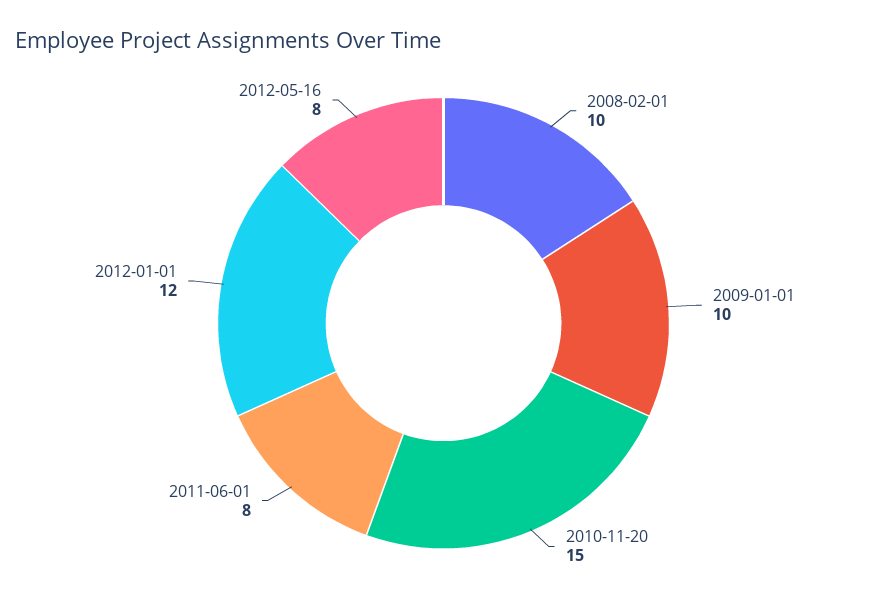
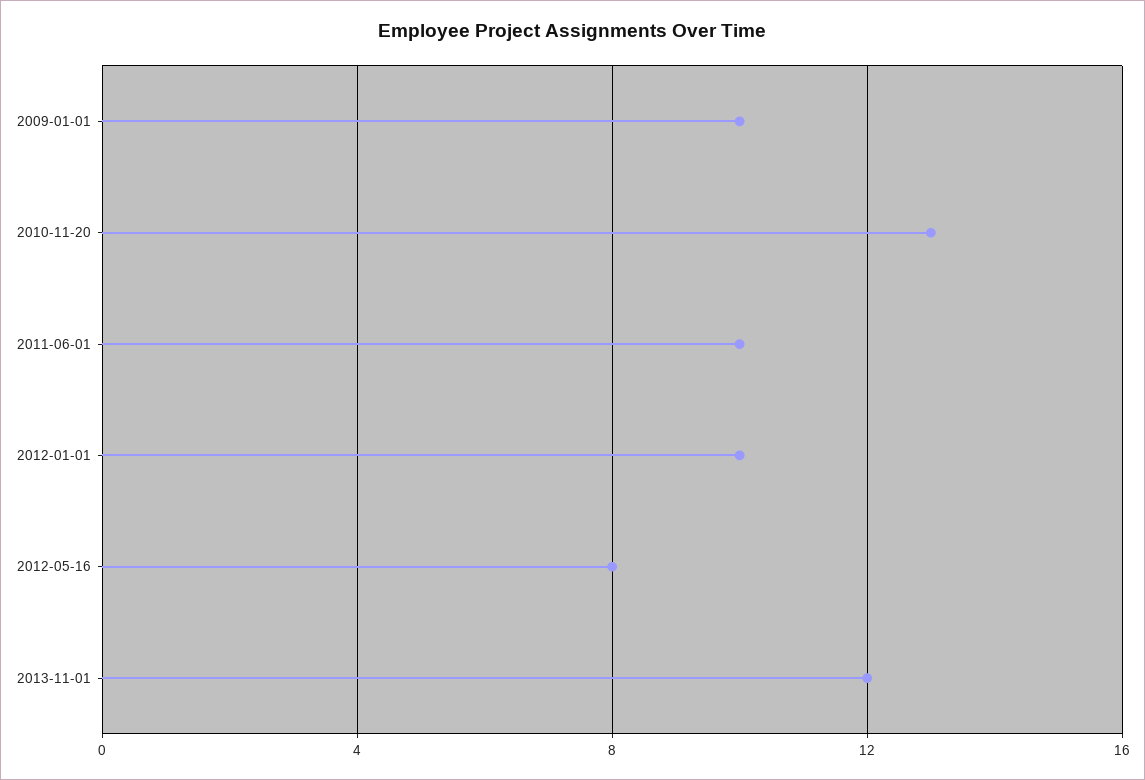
2008-02-01: 10 -> none
2010-11-20: 15 -> 13
2011-06-01: 8 -> 10
2012-01-01: 12 -> 10
2013-11-01: none -> 12

